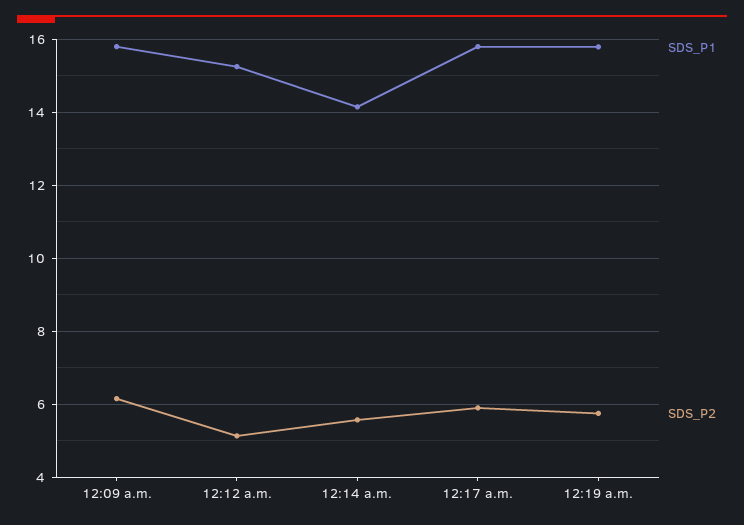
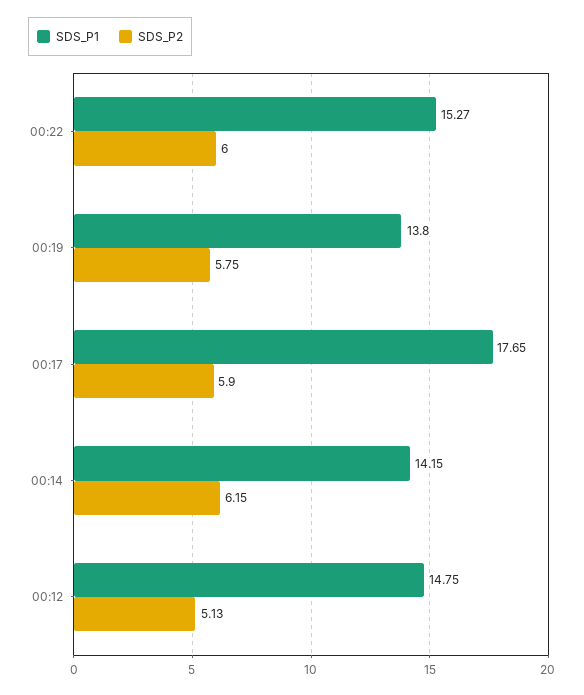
SDS_P1, 12:09 a.m.: 15.8 -> none
SDS_P2, 12:09 a.m.: 6.2 -> none
SDS_P1, 12:12 a.m.: 15.2 -> 14.75
SDS_P2, 12:14 a.m.: 5.6 -> 6.15
SDS_P1, 12:17 a.m.: 15.8 -> 17.65
SDS_P1, 12:19 a.m.: 15.8 -> 13.8
SDS_P1, 00:22: none -> 15.27
SDS_P2, 00:22: none -> 6

